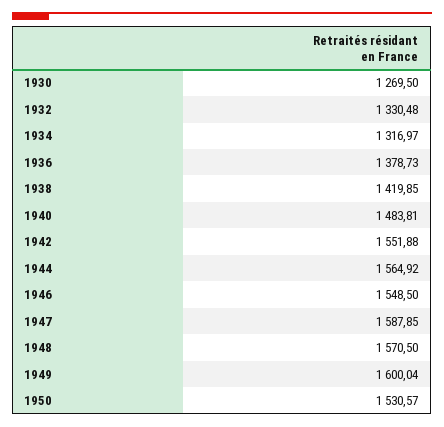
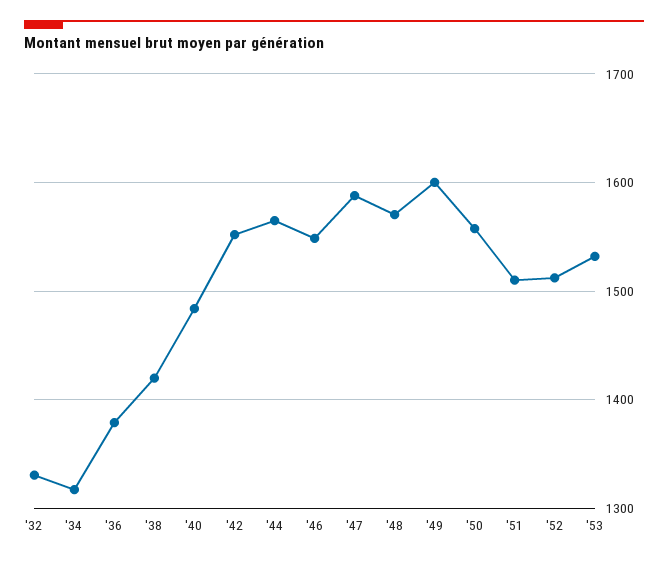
1930: 1269.5 -> none
1950: 1530.57 -> 1560
'51: none -> 1510
'52: none -> 1510
'53: none -> 1530

